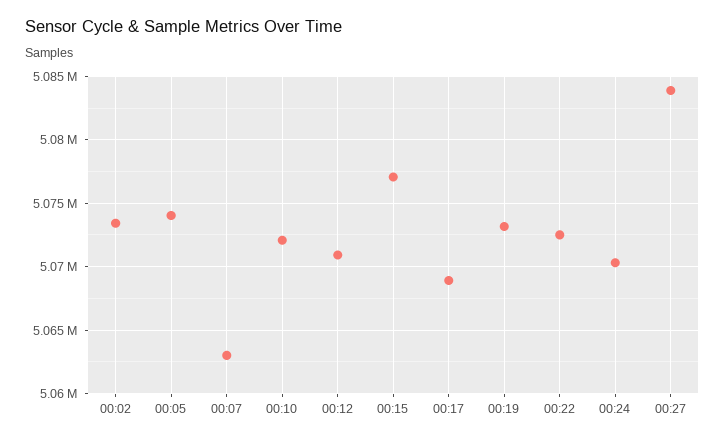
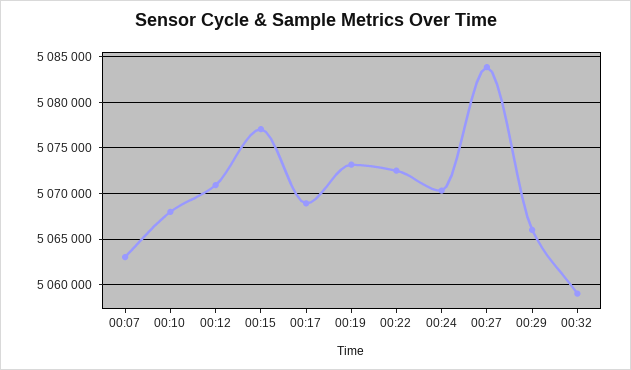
00:02: 5073500 -> none
00:05: 5074000 -> none
00:10: 5072000 -> 5068000
00:29: none -> 5066000
00:32: none -> 5059000

